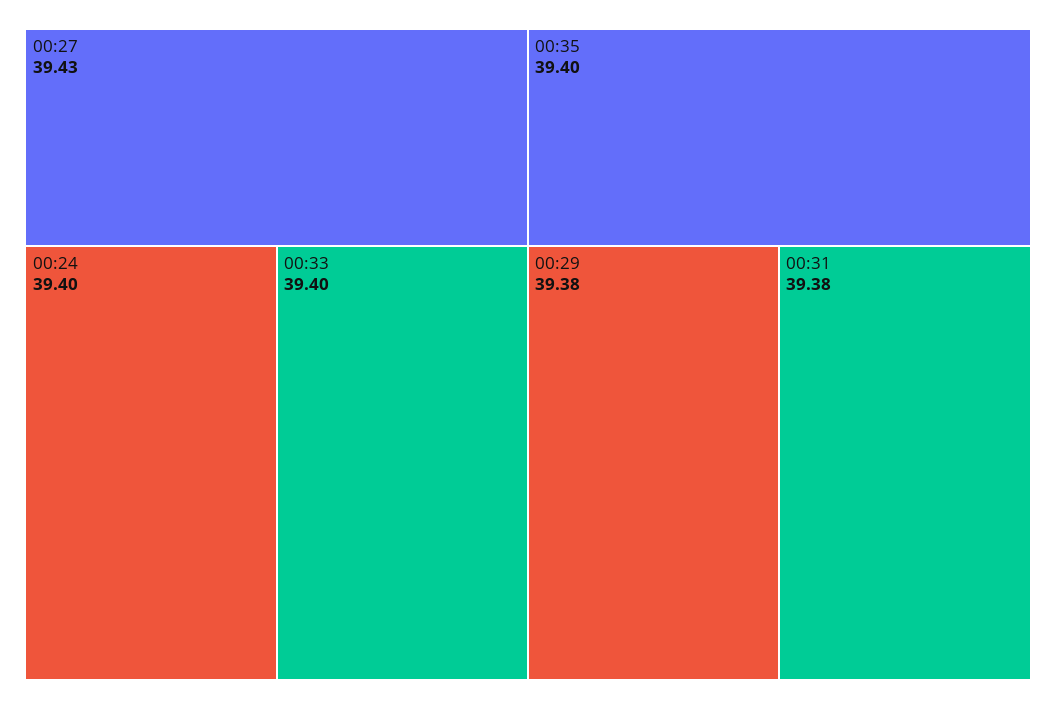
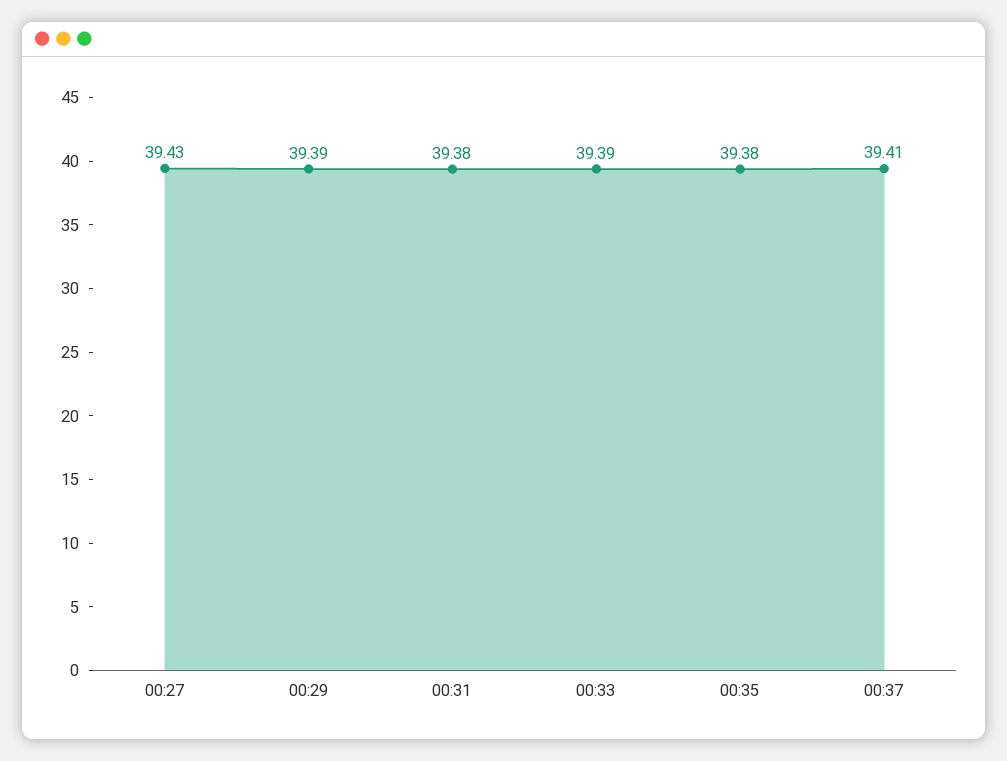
00:24: 39.4 -> none
00:33: 39.4 -> 39.39
00:35: 39.4 -> 39.38
00:29: 39.38 -> 39.39
00:37: none -> 39.41

